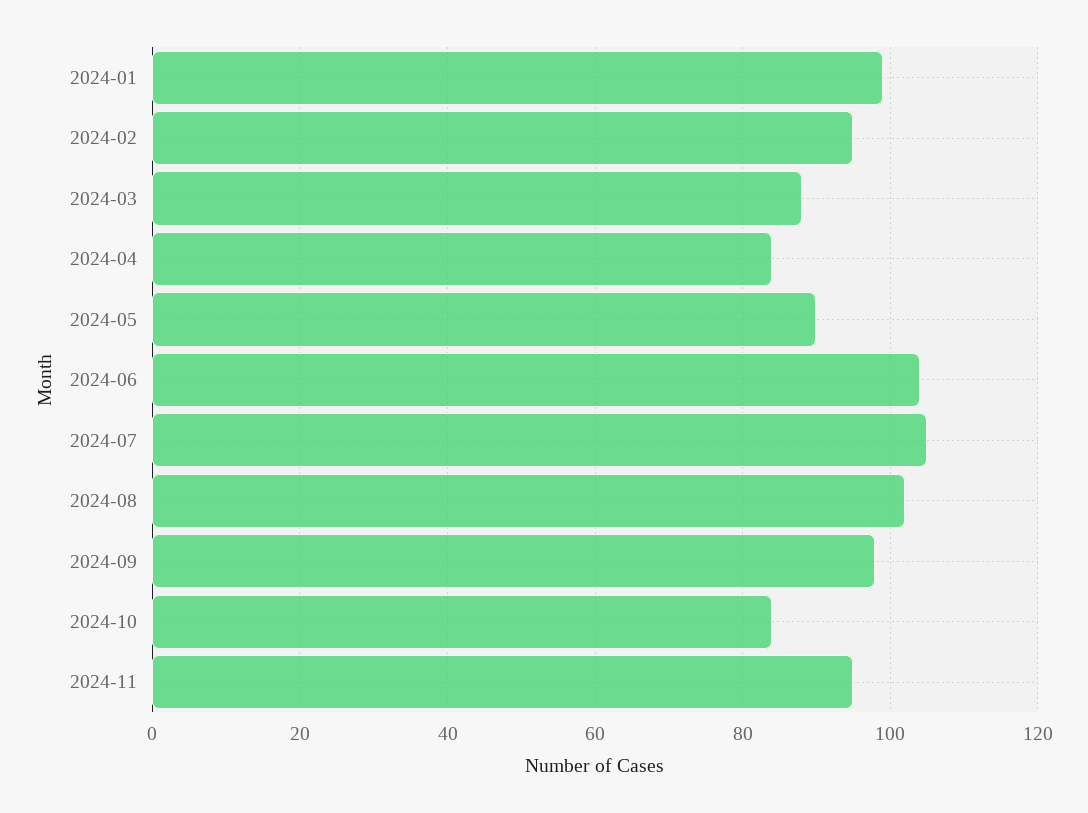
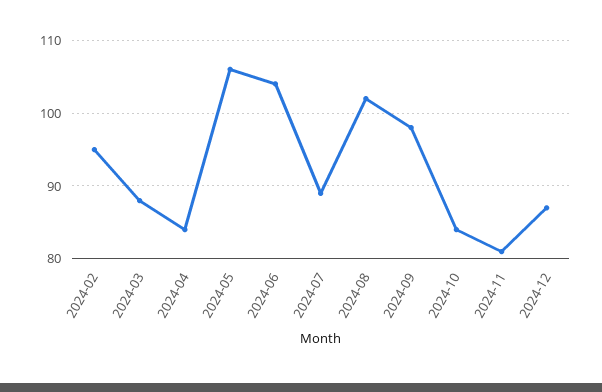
2024-01: 100 -> none
2024-05: 90 -> 106
2024-07: 105 -> 89
2024-11: 95 -> 81
2024-12: none -> 87

